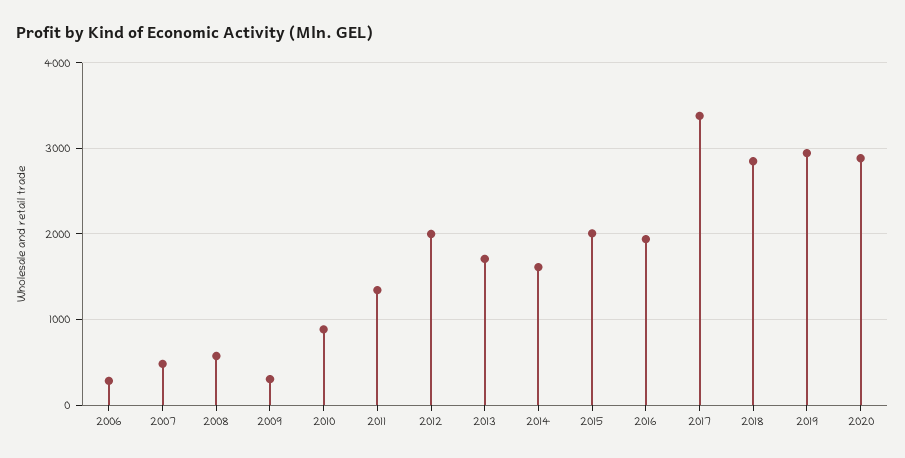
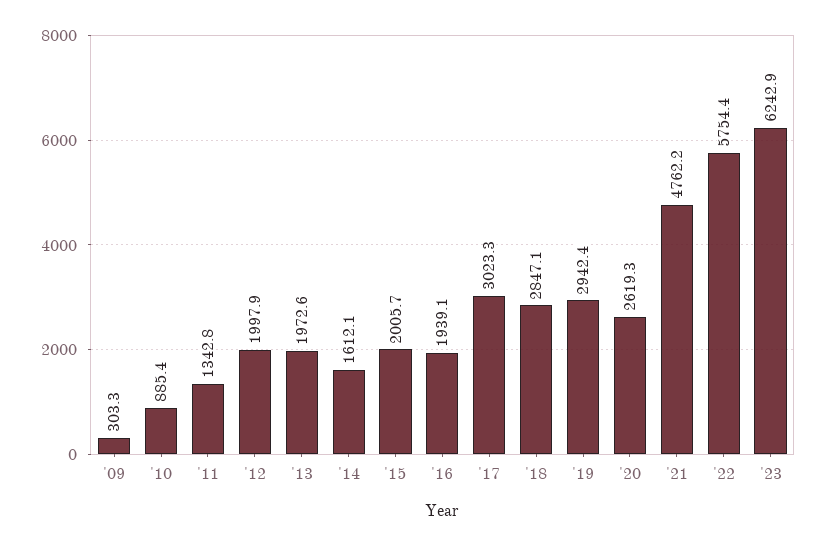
2006: 300 -> none
2007: 500 -> none
2008: 600 -> none
2013: 1700 -> 1972.6
2017: 3400 -> 3023.3
2020: 2900 -> 2619.3
'21: none -> 4762.2
'22: none -> 5754.4
'23: none -> 6242.9

